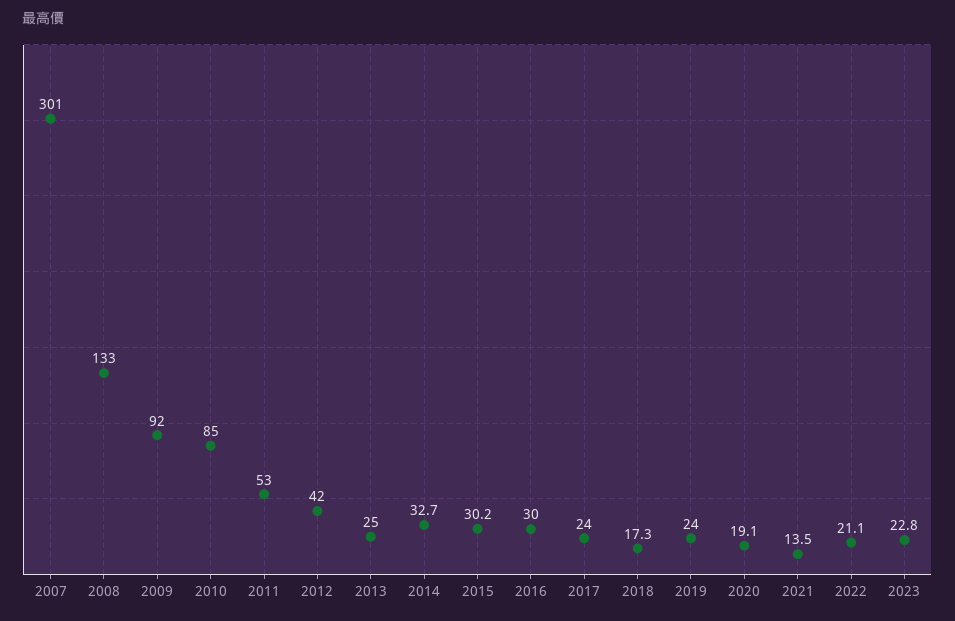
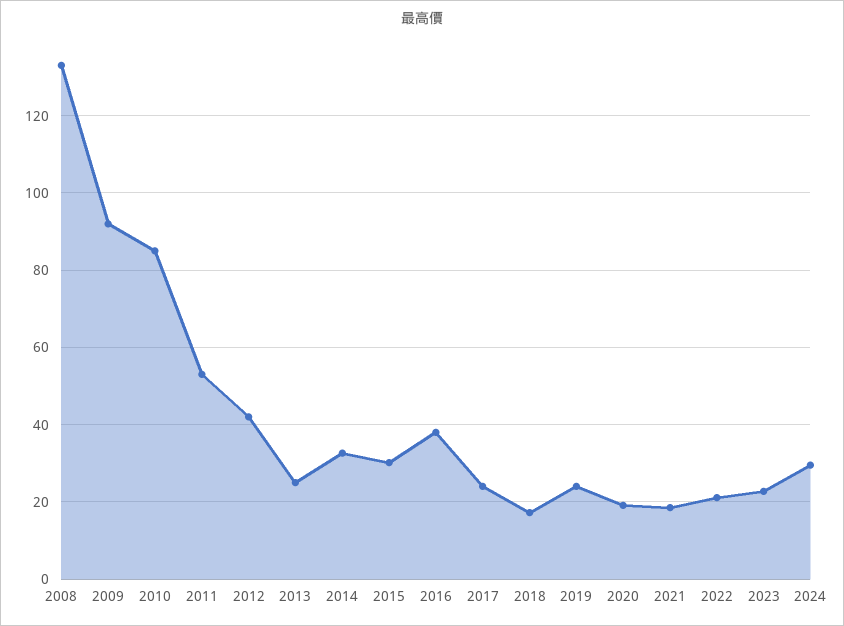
2007: 301 -> none
2016: 30 -> 38
2021: 13.5 -> 18
2024: none -> 30

